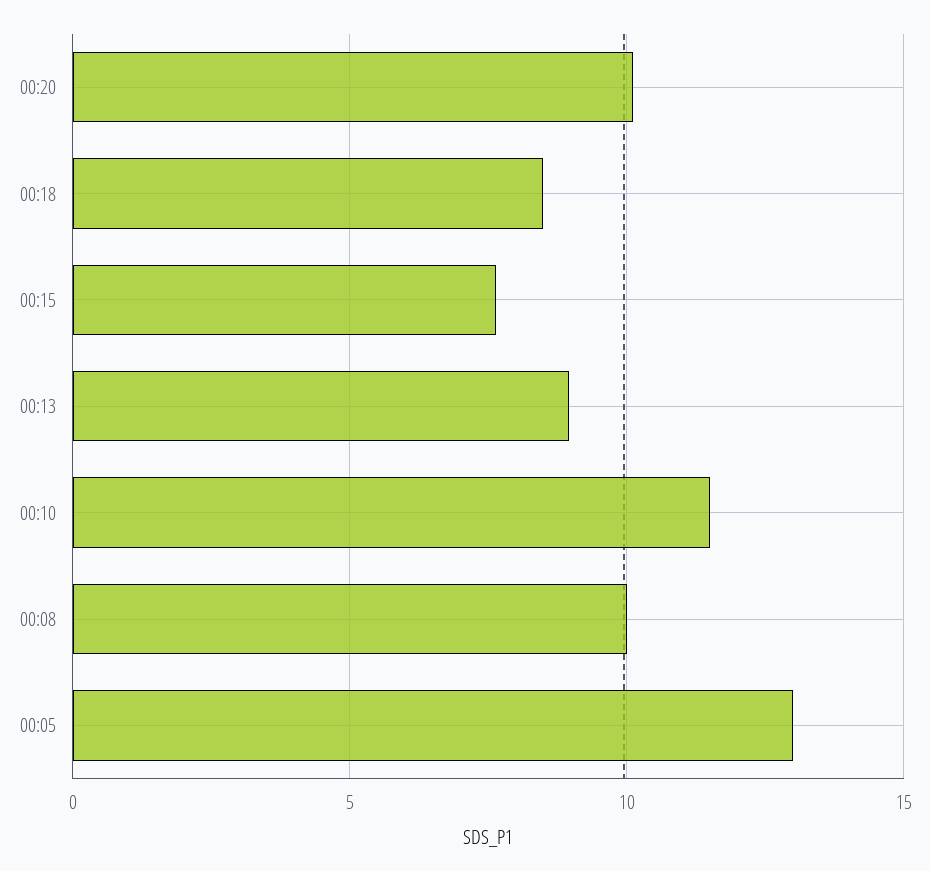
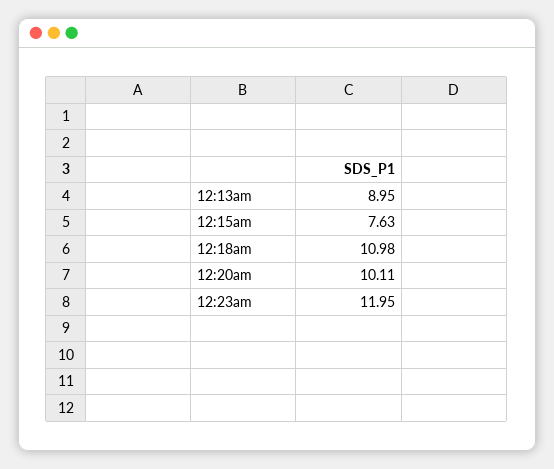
00:18: 8.5 -> 10.98
00:10: 11.5 -> none
00:08: 10 -> none
00:05: 13 -> none
12:23am: none -> 11.95

